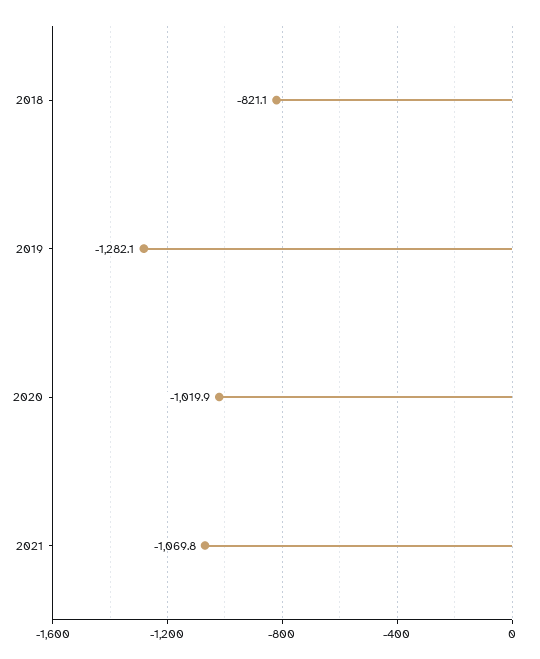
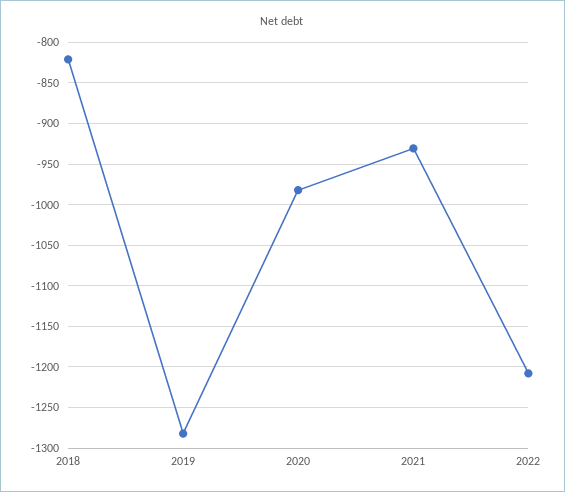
2020: -1019.9 -> -980
2021: -1069.8 -> -930
2022: none -> -1210

